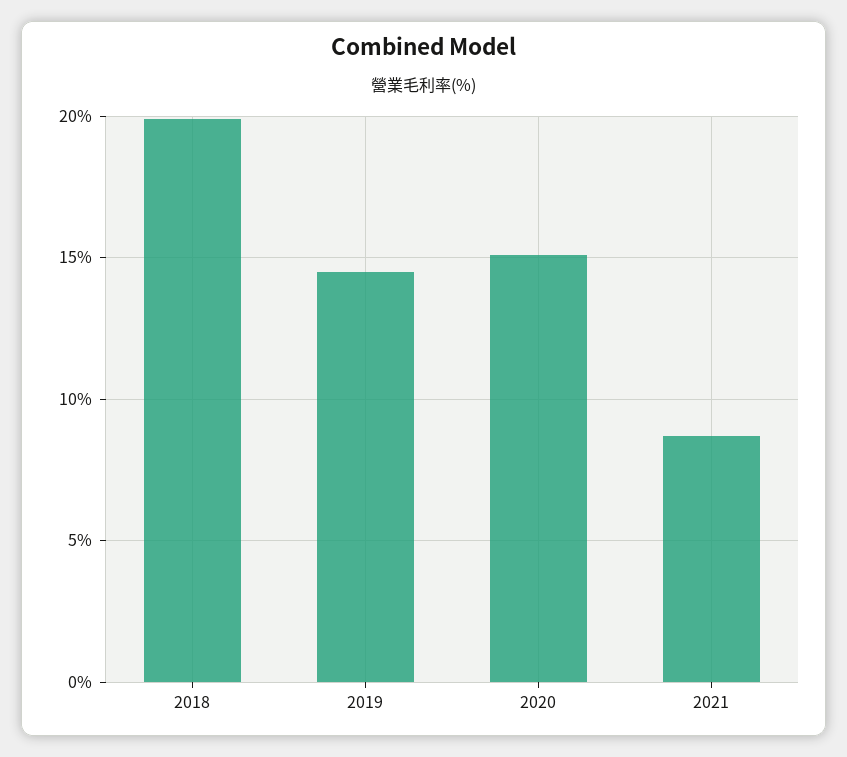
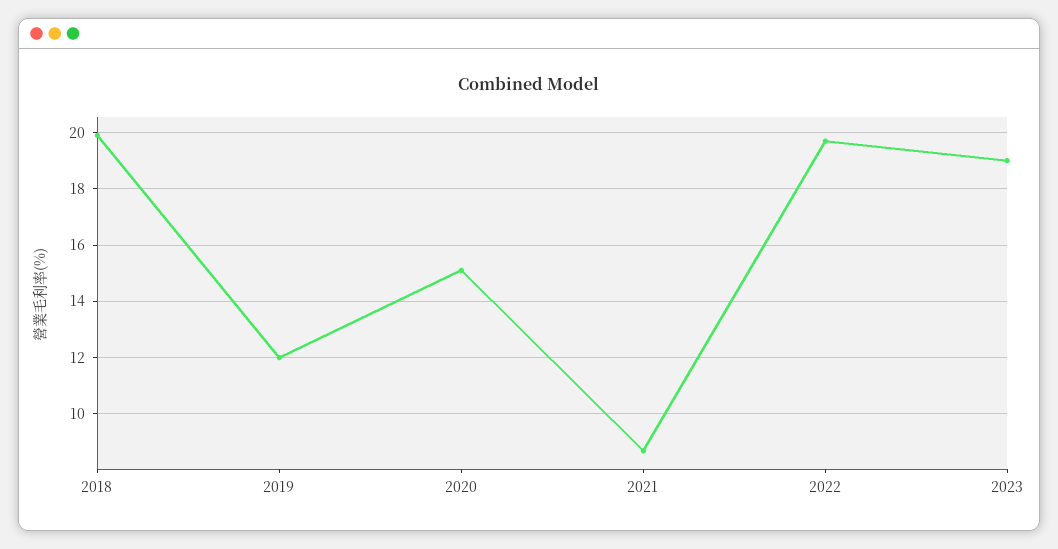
2019: 14.5 -> 12
2022: none -> 19.75
2023: none -> 19

